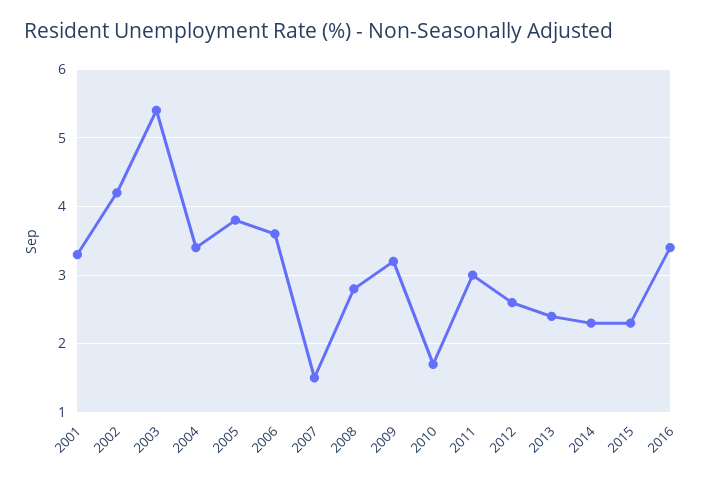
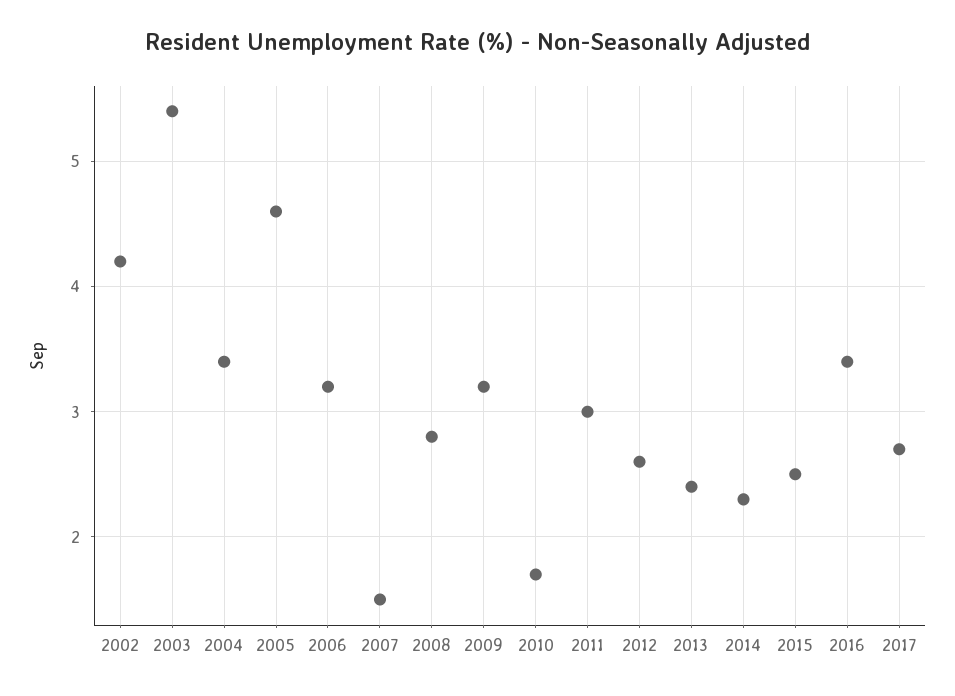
2001: 3.3 -> none
2005: 3.8 -> 4.6
2006: 3.6 -> 3.2
2015: 2.3 -> 2.5
2017: none -> 2.7

